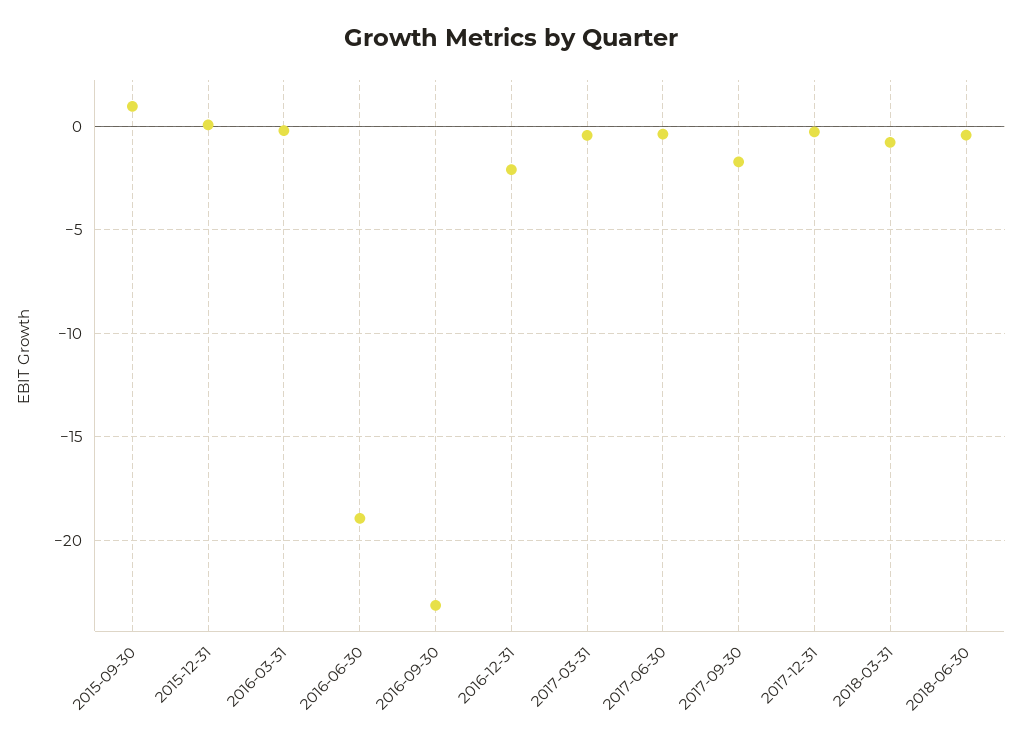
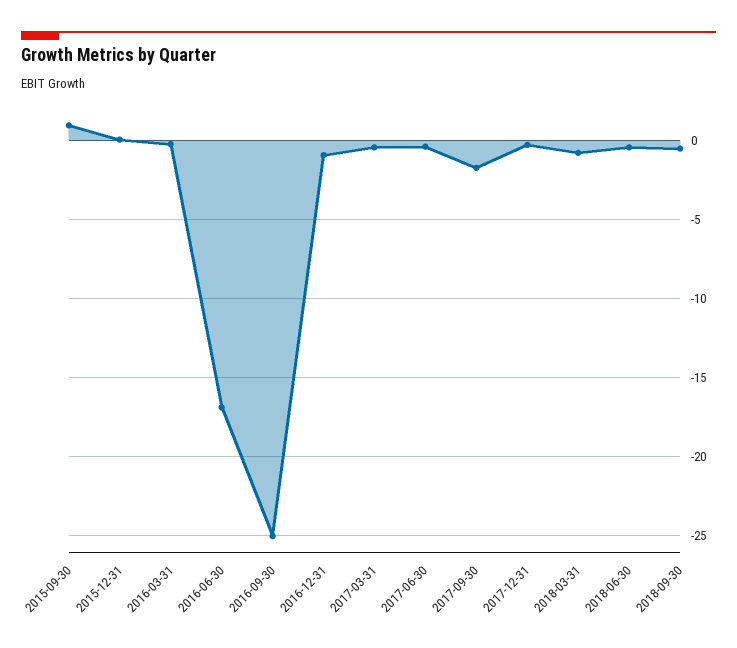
2016-06-30: -19 -> -17
2016-09-30: -23 -> -25
2016-12-31: -2 -> -1
2018-09-30: none -> -0.5

